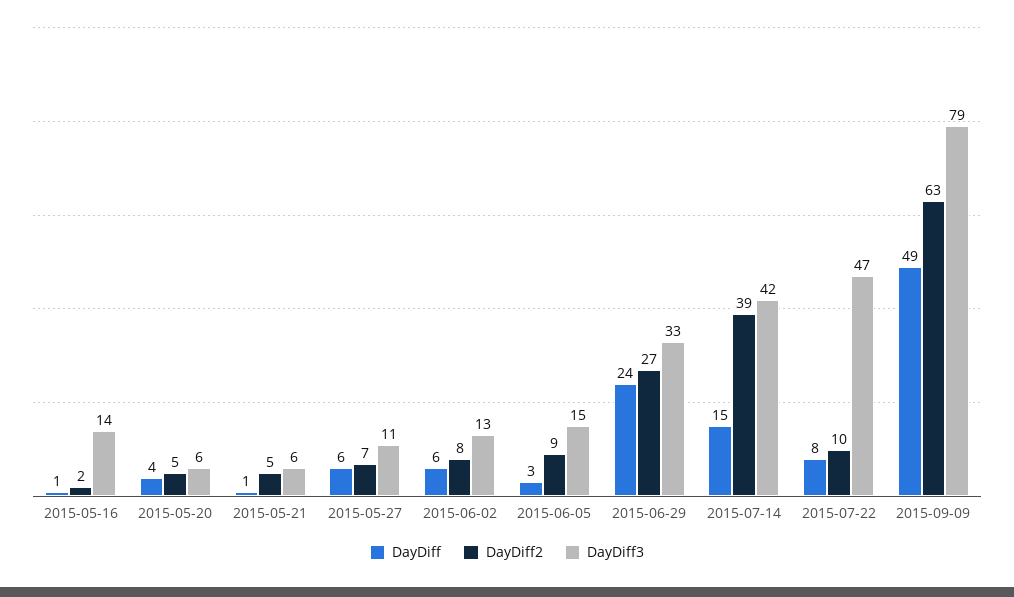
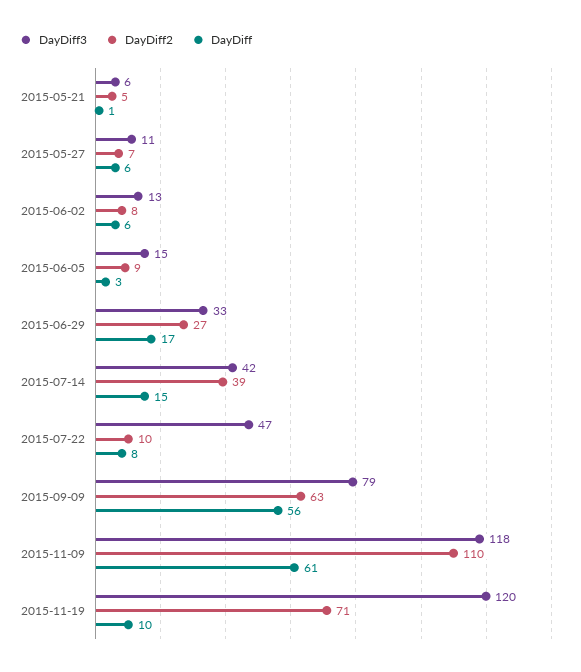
DayDiff, 2015-05-16: 1 -> none
DayDiff2, 2015-05-16: 2 -> none
DayDiff3, 2015-05-16: 14 -> none
DayDiff, 2015-05-20: 4 -> none
DayDiff2, 2015-05-20: 5 -> none
DayDiff3, 2015-05-20: 6 -> none
DayDiff, 2015-06-29: 24 -> 17
DayDiff, 2015-09-09: 49 -> 56
DayDiff3, 2015-11-09: none -> 118
DayDiff2, 2015-11-09: none -> 110
DayDiff, 2015-11-09: none -> 61
DayDiff3, 2015-11-19: none -> 120
DayDiff2, 2015-11-19: none -> 71
DayDiff, 2015-11-19: none -> 10

